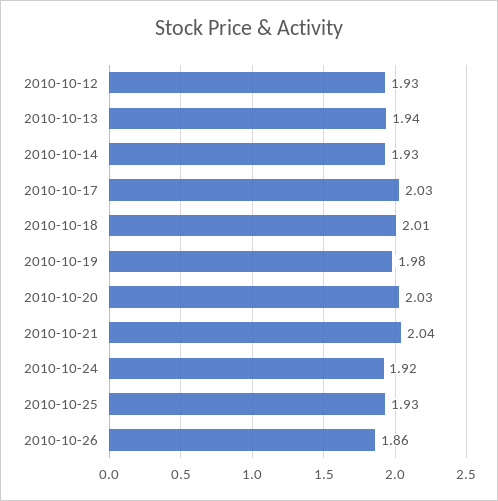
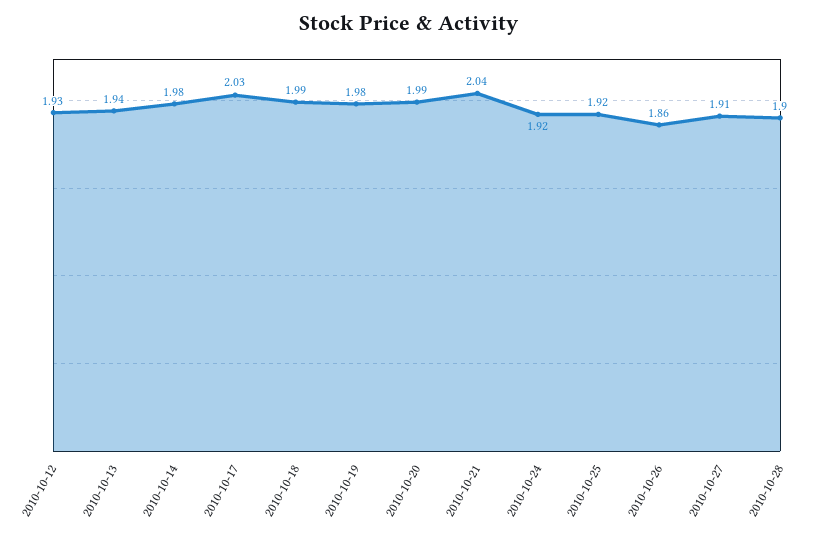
2010-10-14: 1.93 -> 1.98
2010-10-18: 2.01 -> 1.99
2010-10-20: 2.03 -> 1.99
2010-10-25: 1.93 -> 1.92
2010-10-27: none -> 1.91
2010-10-28: none -> 1.9

